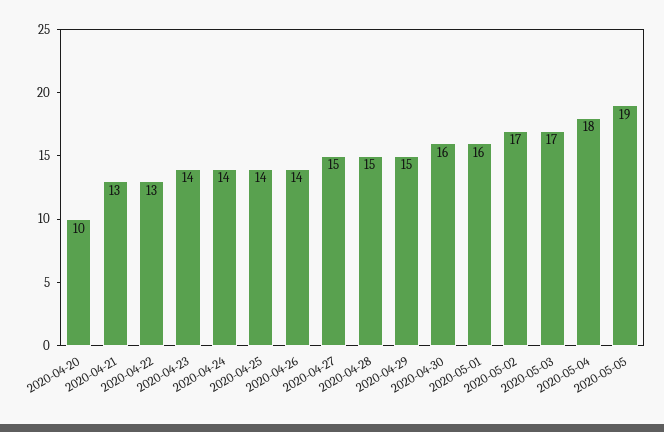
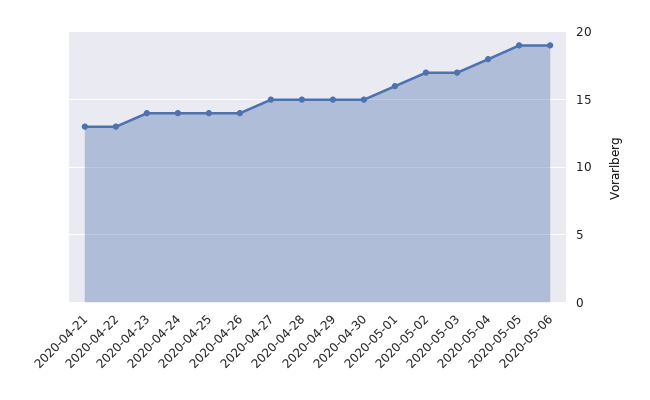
2020-04-20: 10 -> none
2020-04-30: 16 -> 15
2020-05-06: none -> 19

